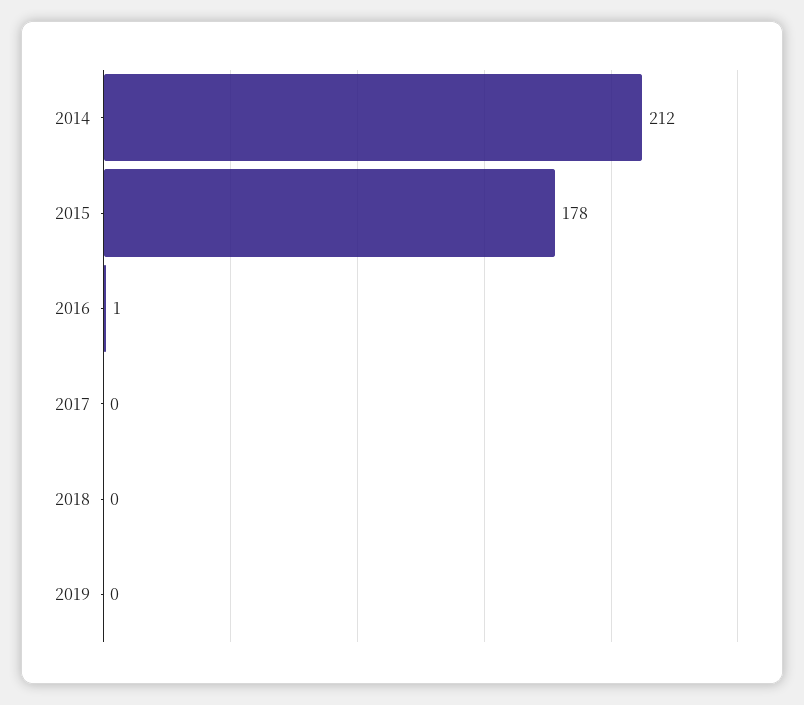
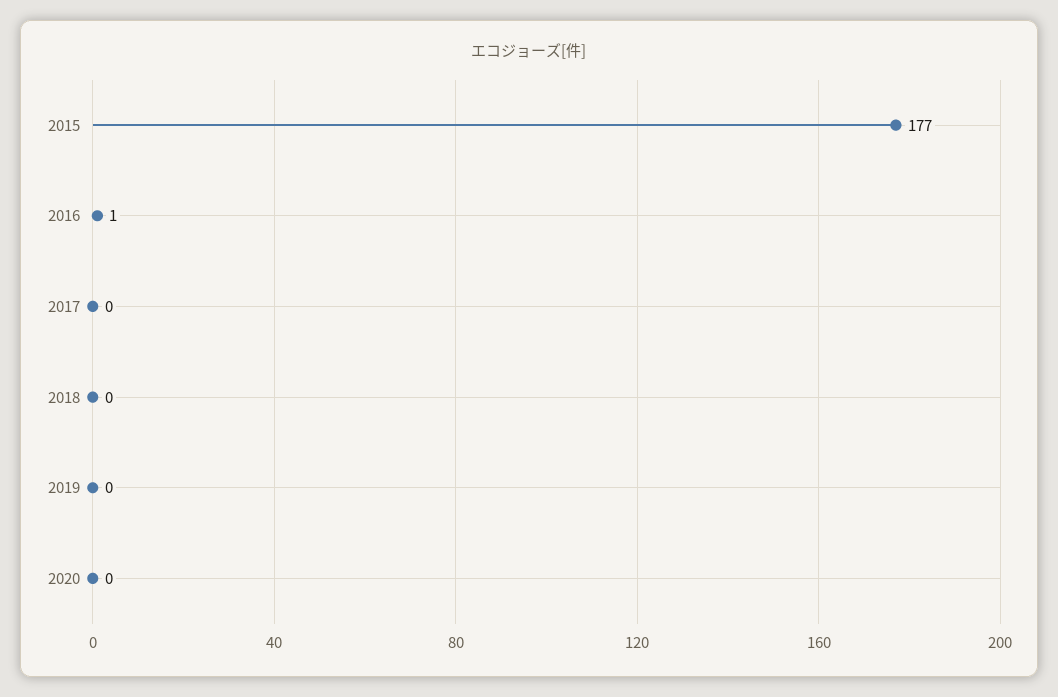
2014: 212 -> none
2015: 178 -> 177
2020: none -> 0

